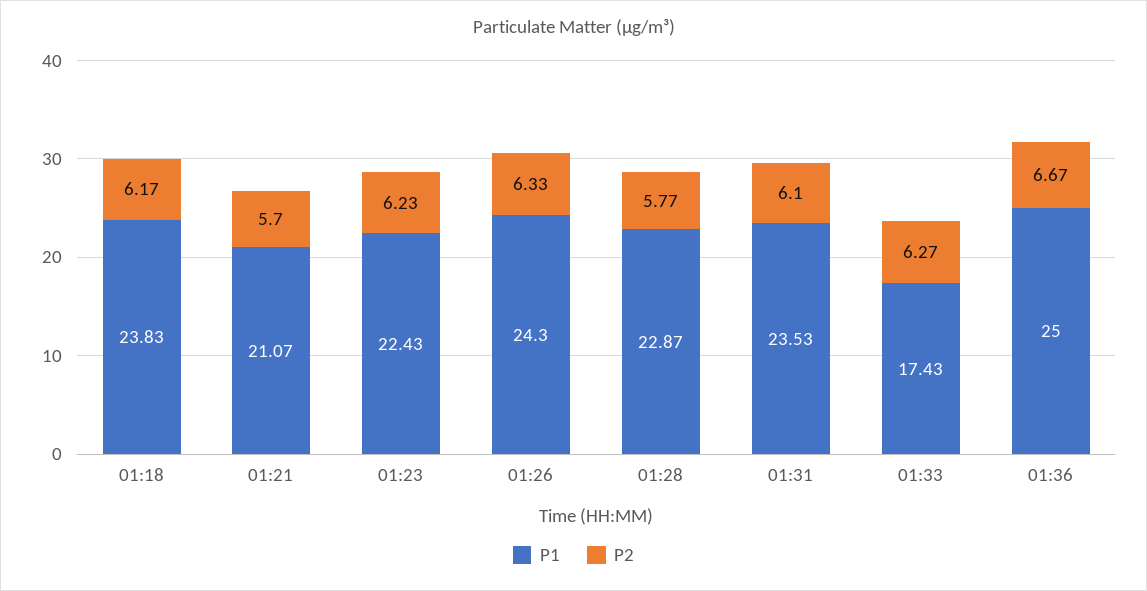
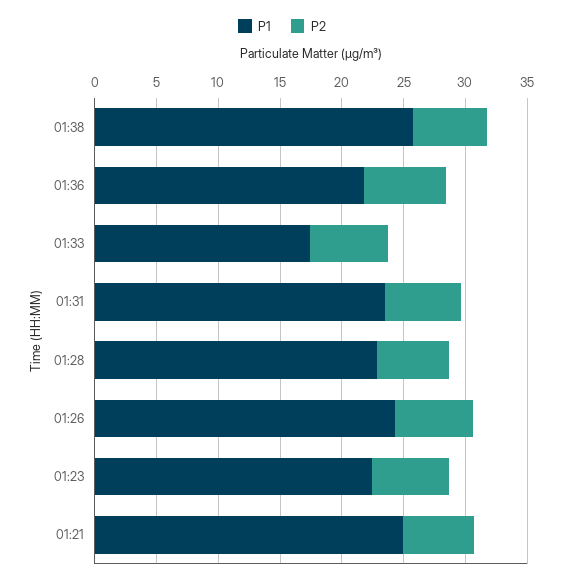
P1, 01:18: 23.83 -> none
P2, 01:18: 6.17 -> none
P1, 01:21: 21.07 -> 25
P1, 01:36: 25 -> 22
P1, 01:38: none -> 26
P2, 01:38: none -> 6

